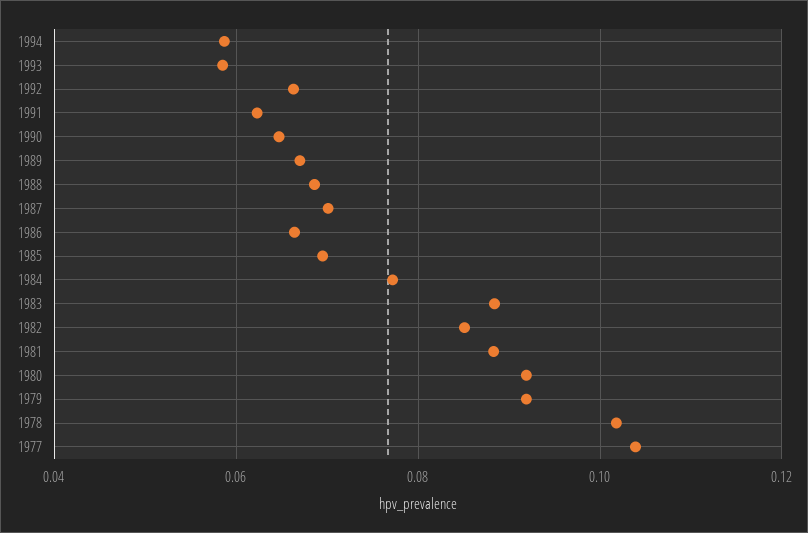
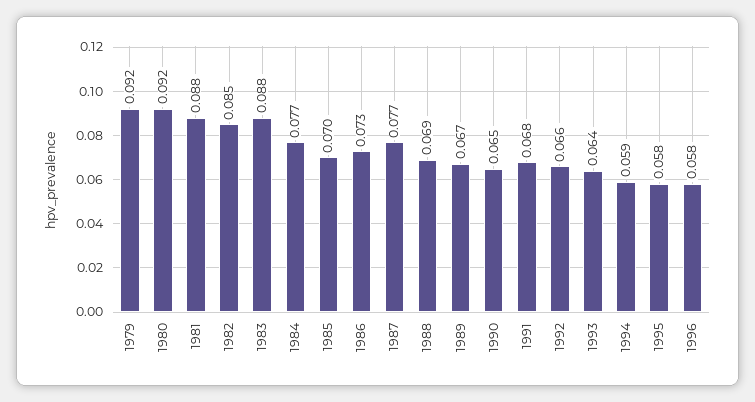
1993: 0.058 -> 0.064
1991: 0.062 -> 0.068
1987: 0.07 -> 0.077
1986: 0.066 -> 0.073
1978: 0.102 -> none
1977: 0.104 -> none
1995: none -> 0.058
1996: none -> 0.058

